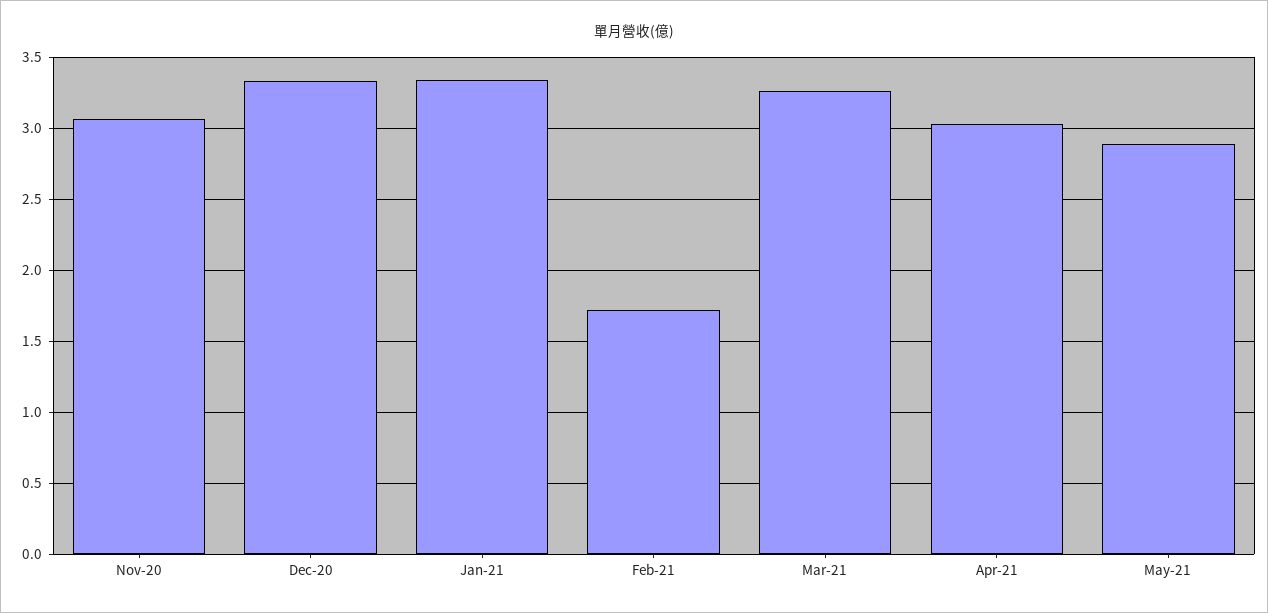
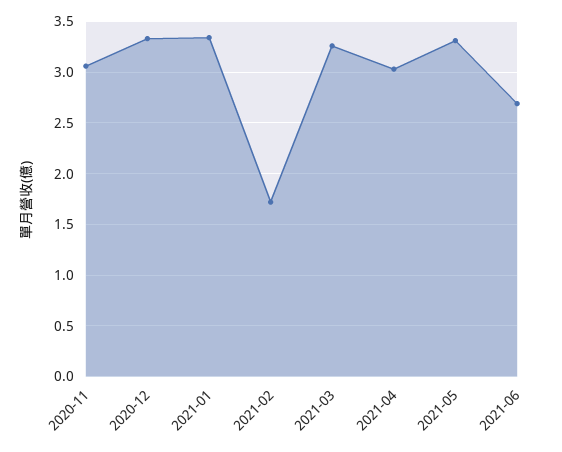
May-21: 2.9 -> 3.3
2021-06: none -> 2.7

